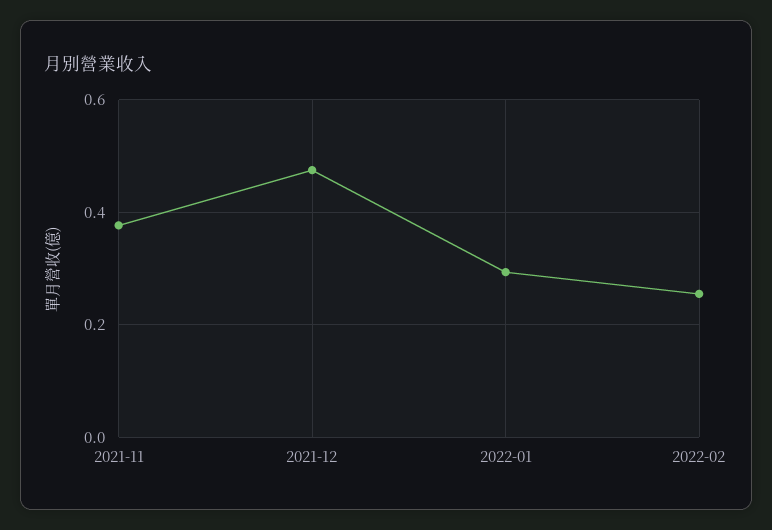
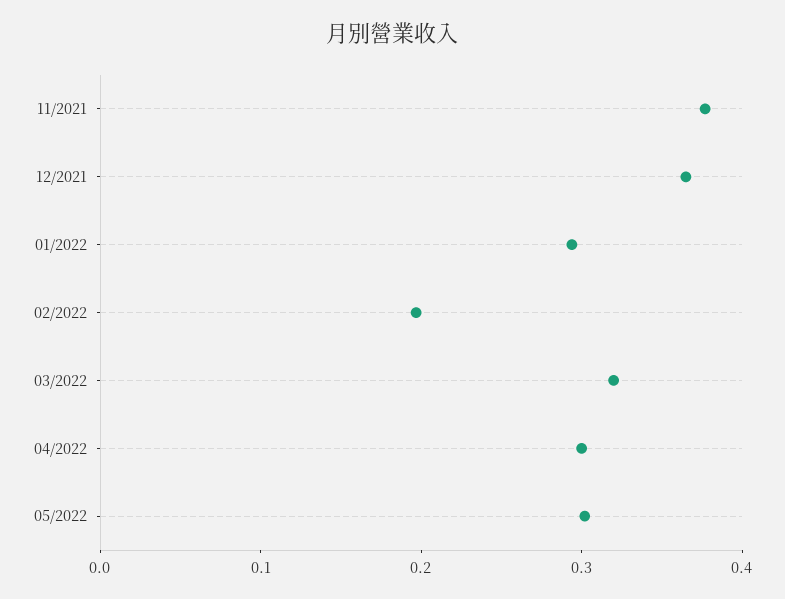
2021-12: 0.48 -> 0.36
2022-02: 0.26 -> 0.2
03/2022: none -> 0.32
04/2022: none -> 0.3
05/2022: none -> 0.3

